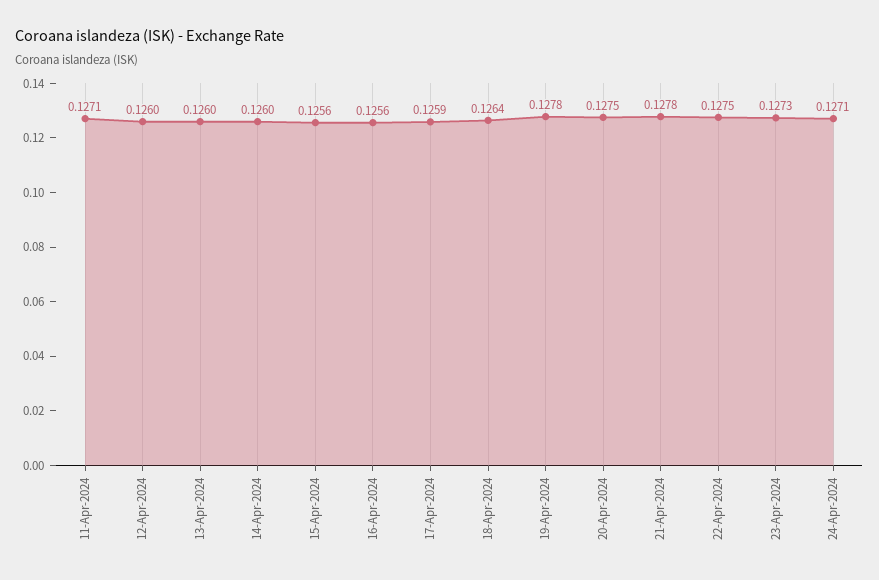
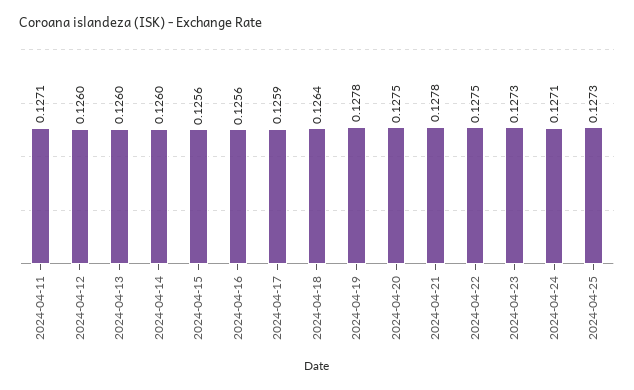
2024-04-25: none -> 0.1273

